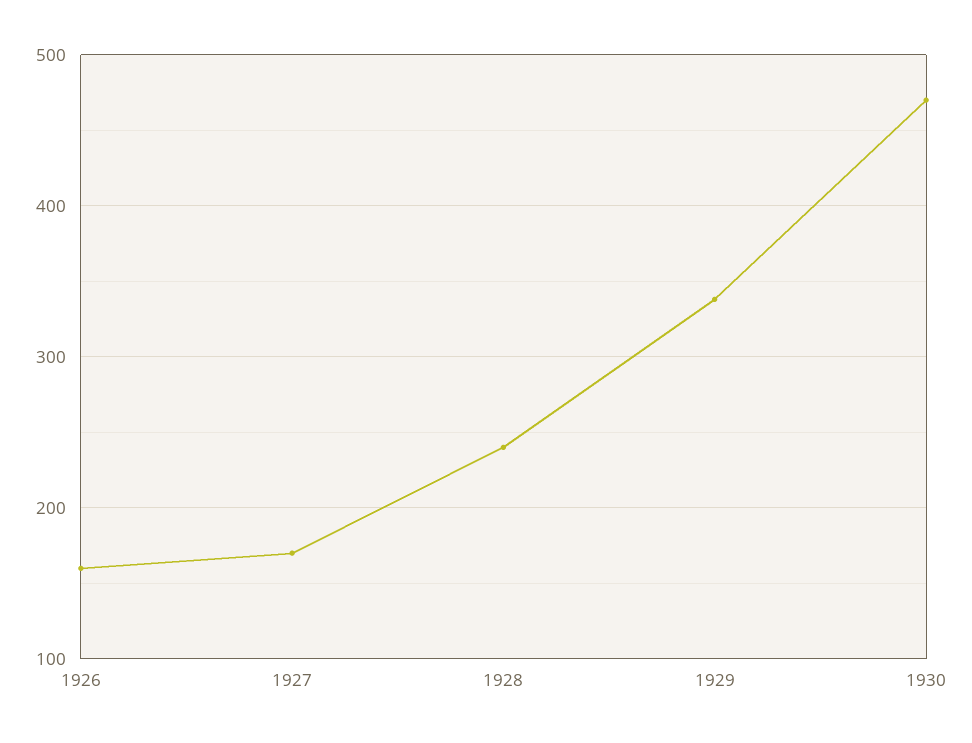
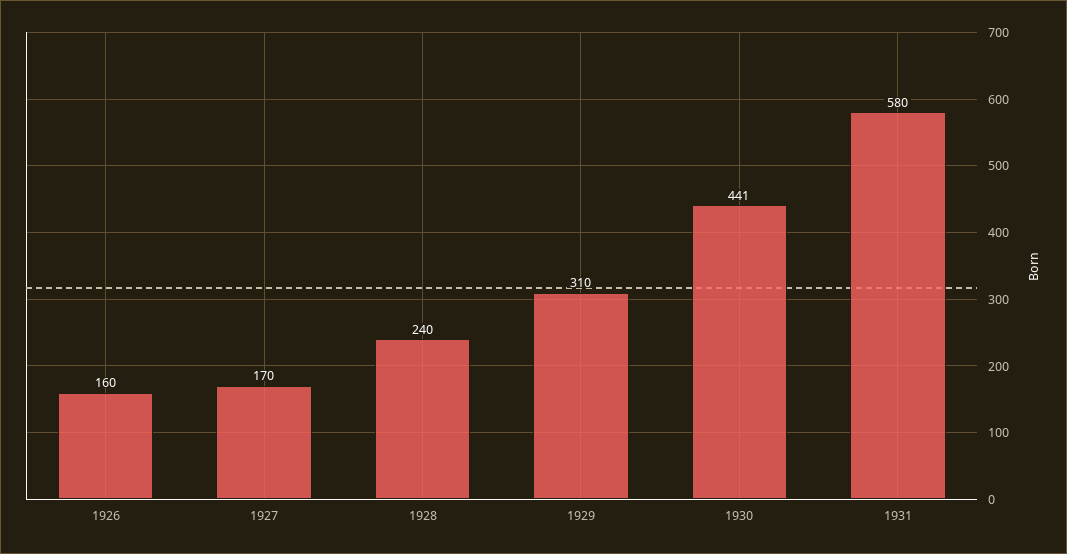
1929: 340 -> 310
1930: 470 -> 441
1931: none -> 580

